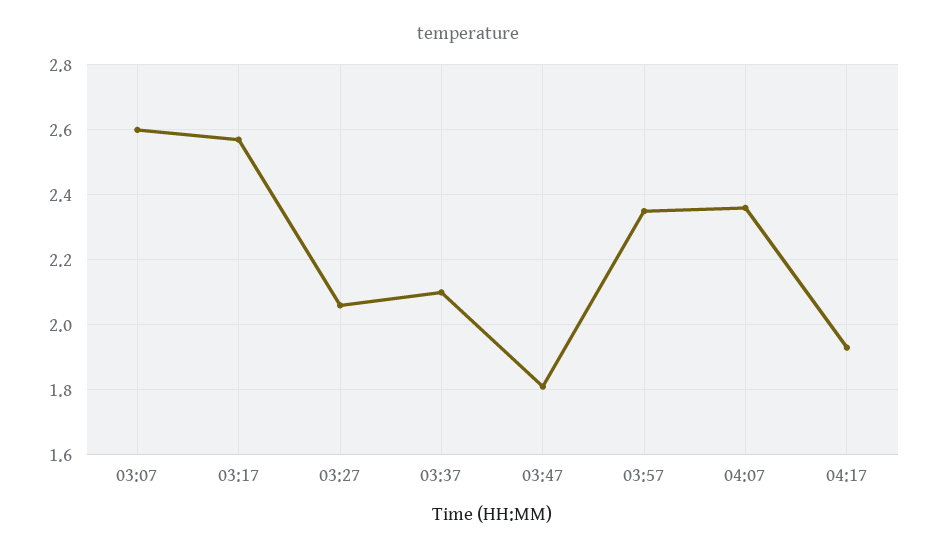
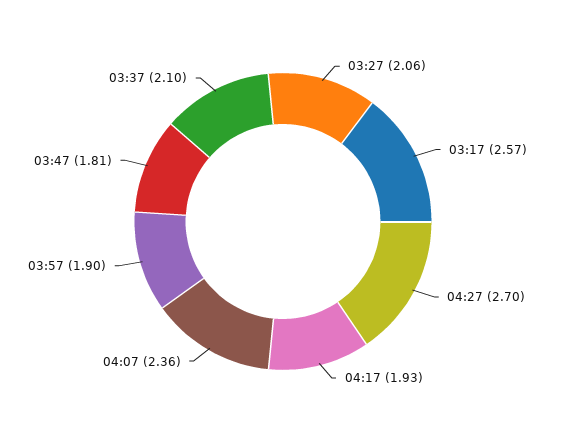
03:07: 2.6 -> none
03:57: 2.35 -> 1.9
04:27: none -> 2.7

